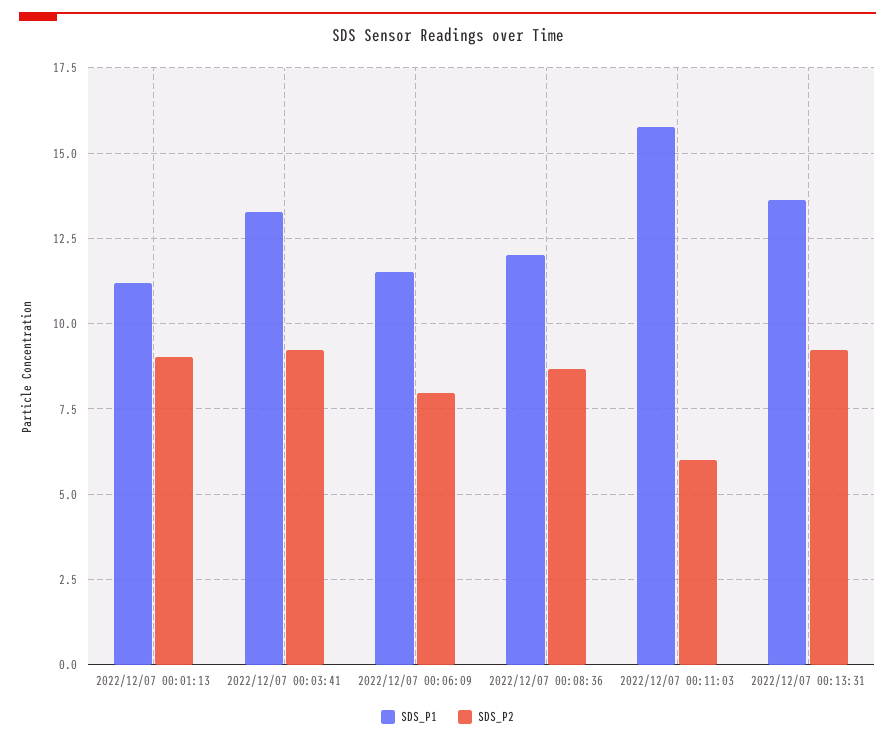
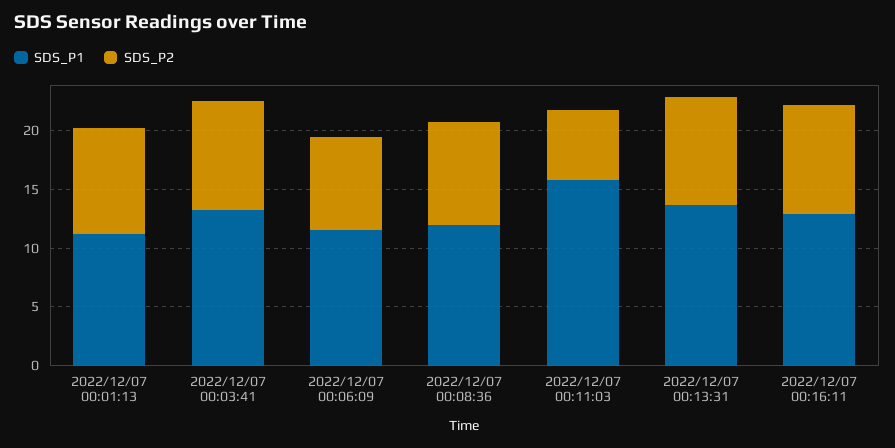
SDS_P1, 2022/12/07 00:16:11: none -> 13
SDS_P2, 2022/12/07 00:16:11: none -> 9

